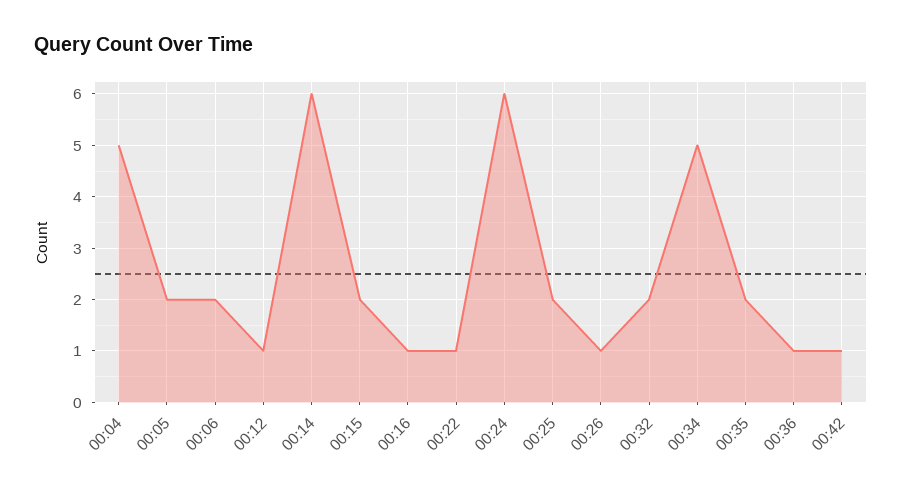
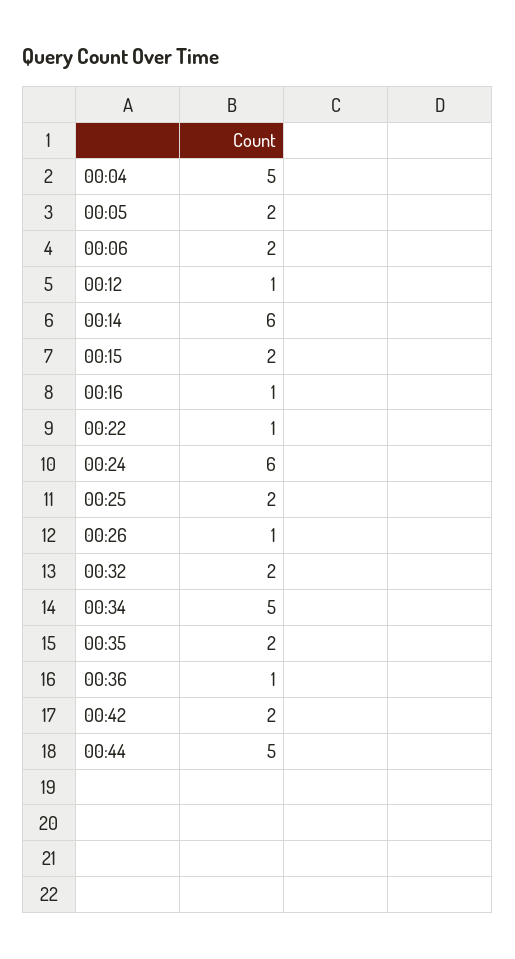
00:42: 1 -> 2
00:44: none -> 5

